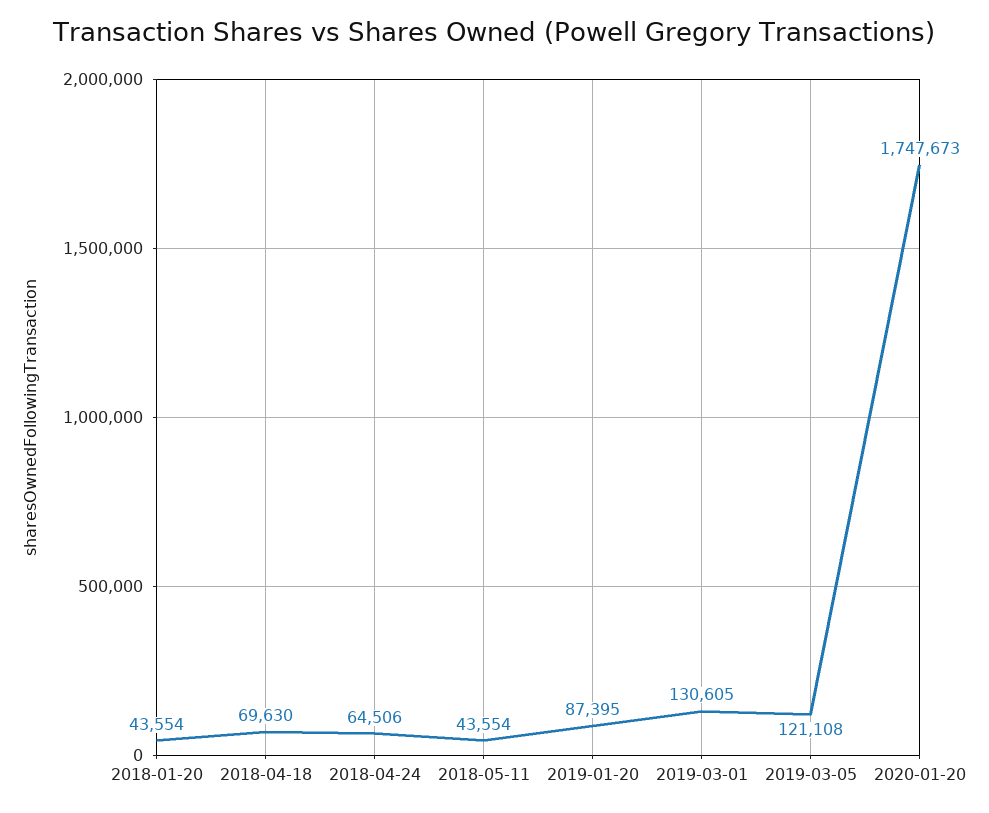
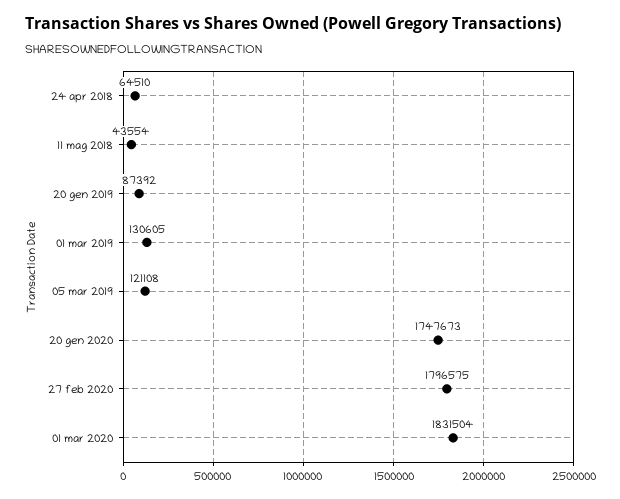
2018-01-20: 43554 -> none
2018-04-18: 69630 -> none
2018-04-24: 64506 -> 64510
2019-01-20: 87395 -> 87392
27 feb 2020: none -> 1796575
01 mar 2020: none -> 1831504

